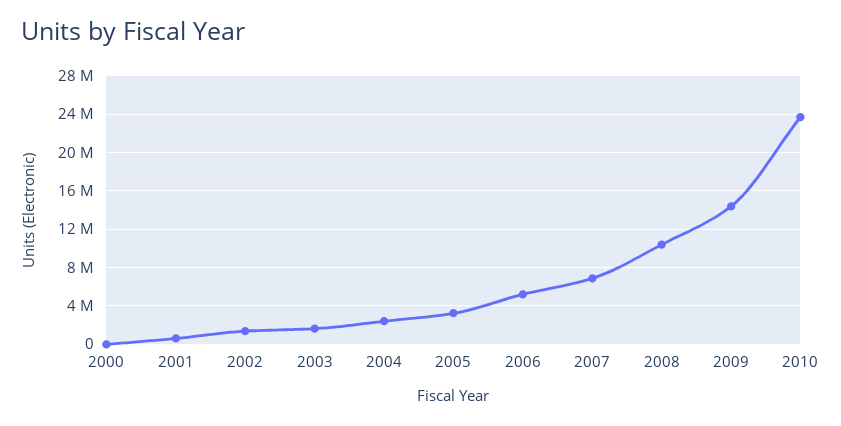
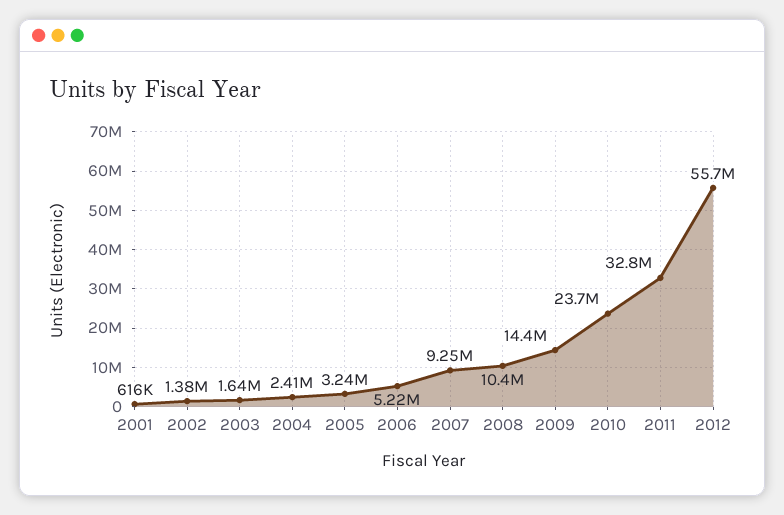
2000: 0 -> none
2007: 7000000 -> 9250000
2011: none -> 32800000
2012: none -> 55700000

